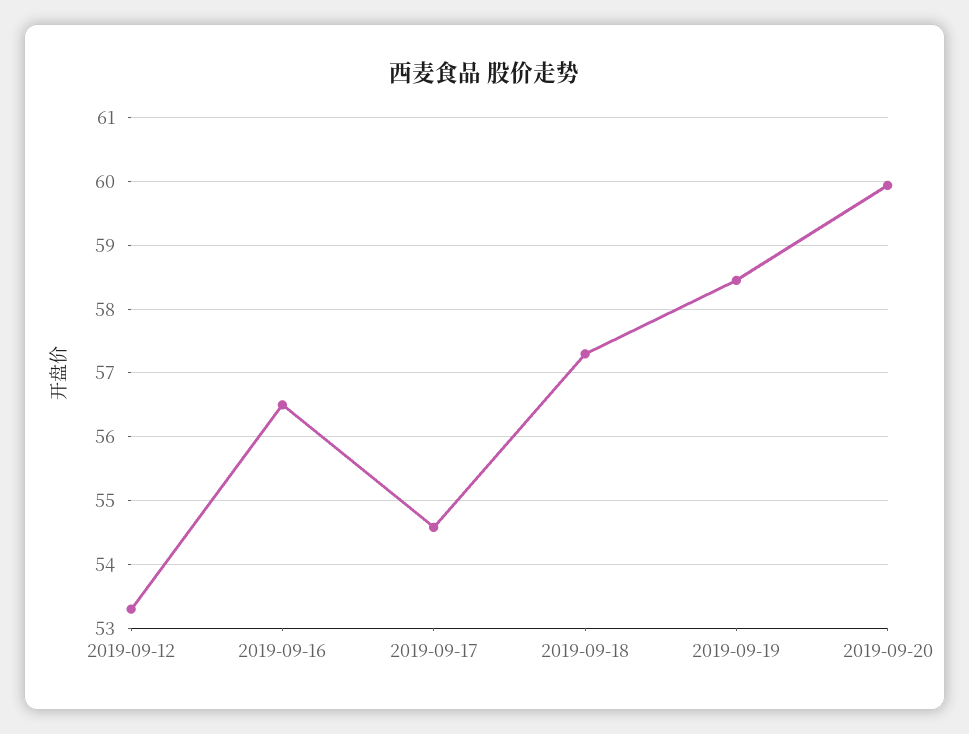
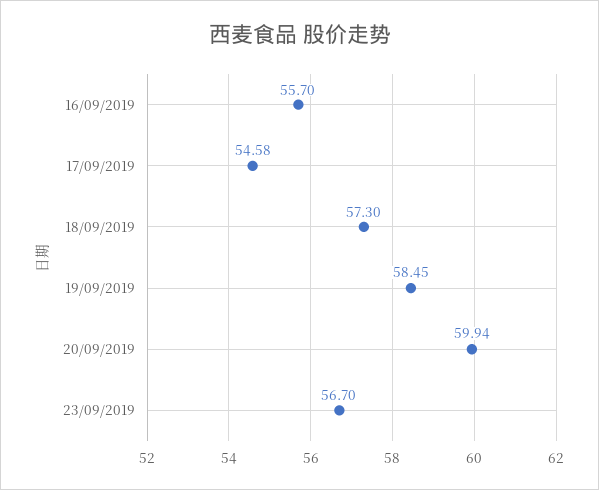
2019-09-12: 53.3 -> none
2019-09-16: 56.5 -> 55.7
23/09/2019: none -> 56.7

